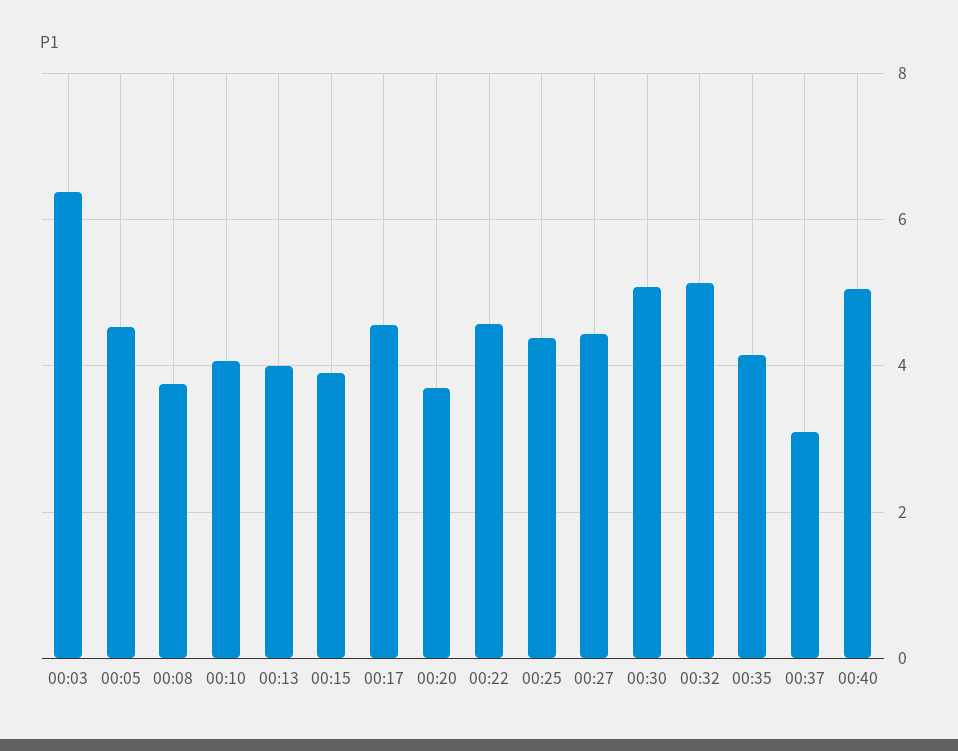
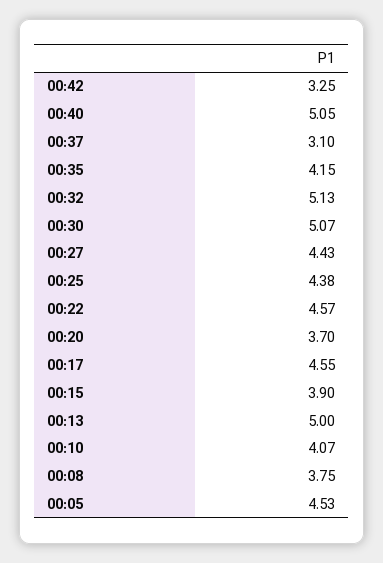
00:03: 6.4 -> none
00:13: 4 -> 5
00:42: none -> 3.25

